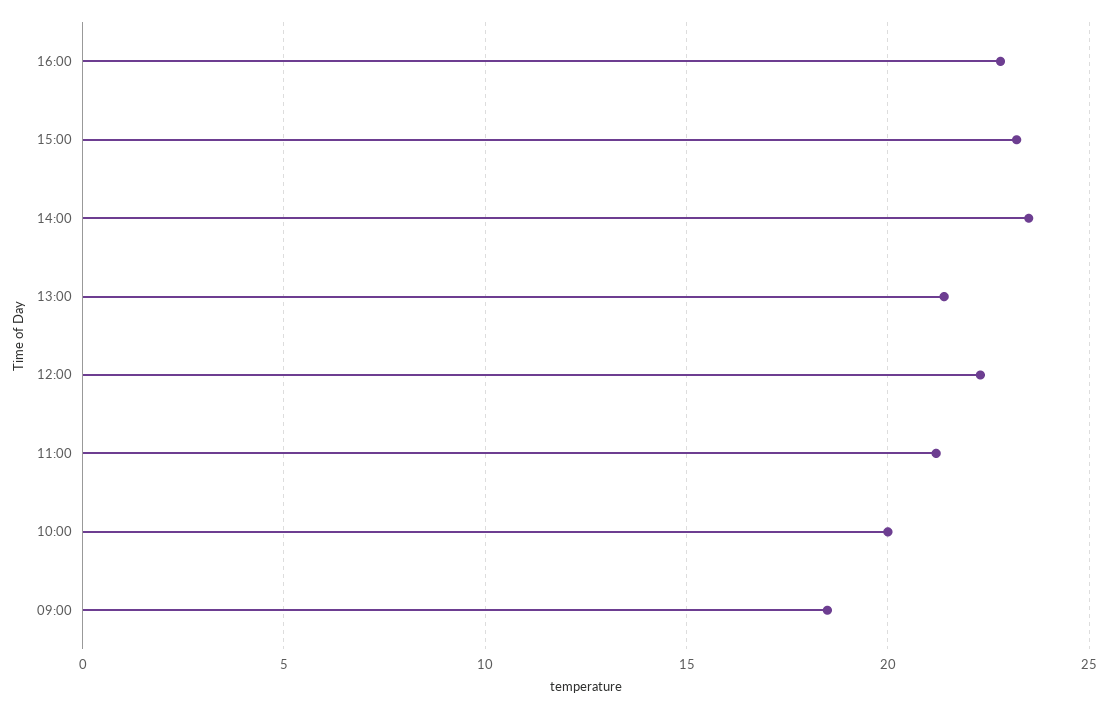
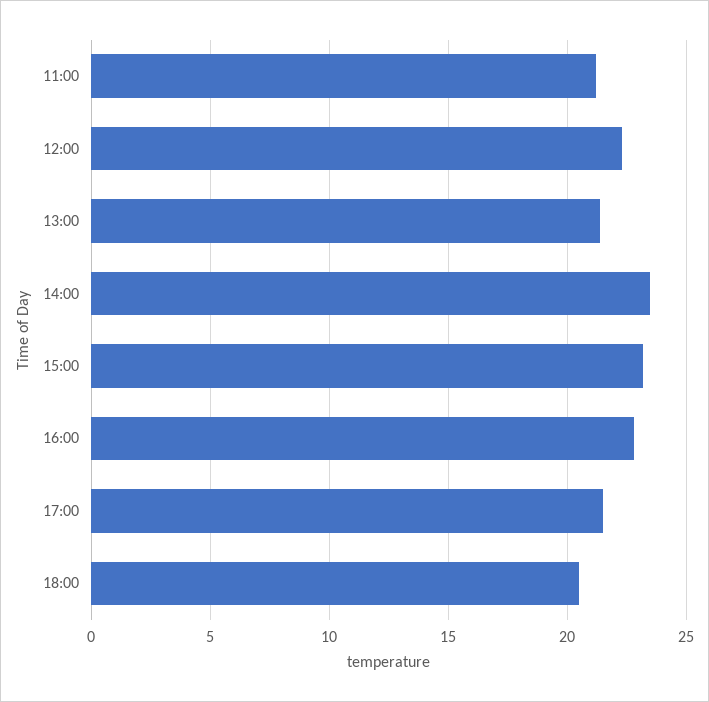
10:00: 20 -> none
09:00: 18.5 -> none
17:00: none -> 21.5
18:00: none -> 20.5

